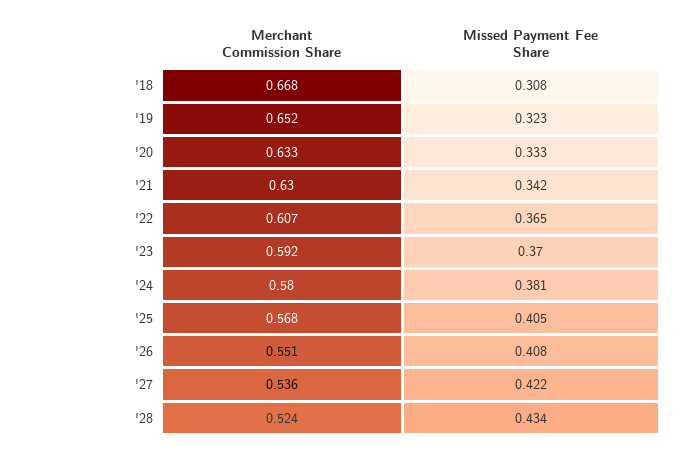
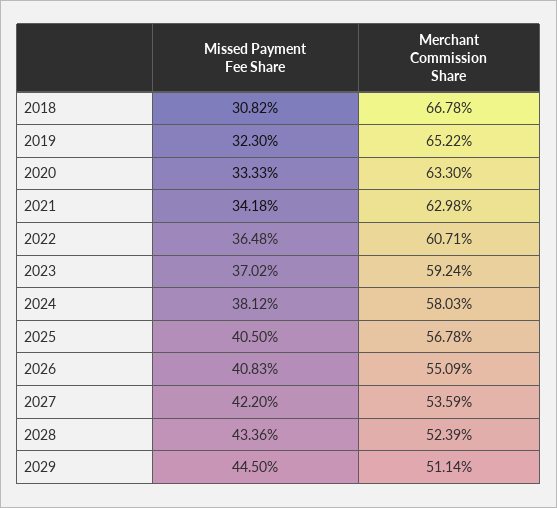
Missed Payment Fee Share, 2029: none -> 0.445
Merchant Commission Share, 2029: none -> 0.5114

